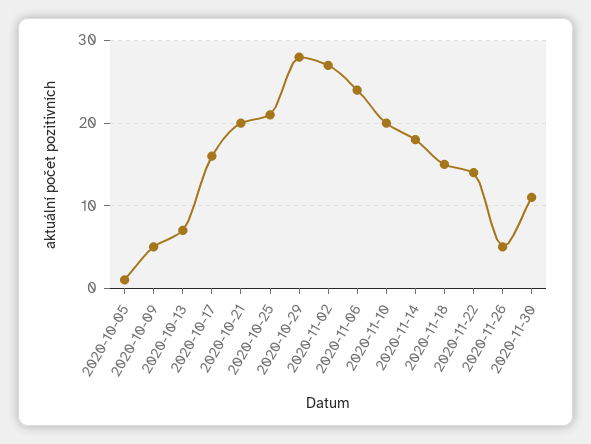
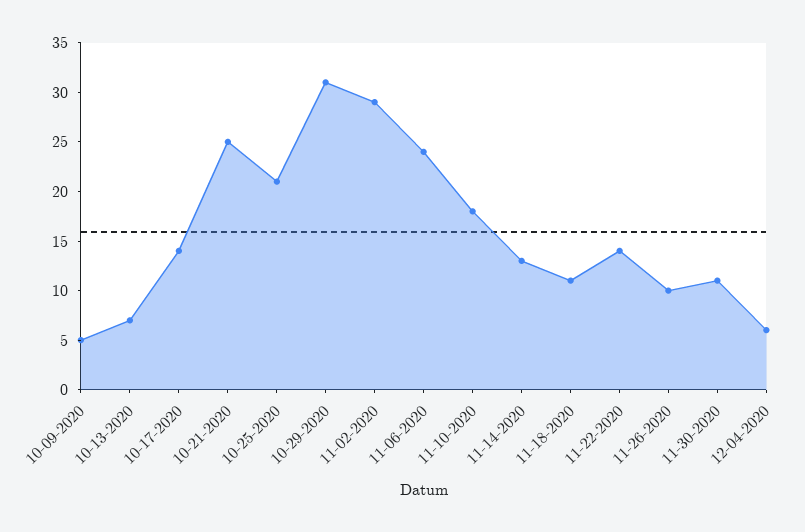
2020-10-05: 1 -> none
2020-10-17: 16 -> 14
2020-10-21: 20 -> 25
2020-10-29: 28 -> 31
2020-11-02: 27 -> 29
2020-11-10: 20 -> 18
2020-11-14: 18 -> 13
2020-11-18: 15 -> 11
2020-11-26: 5 -> 10
12-04-2020: none -> 6

